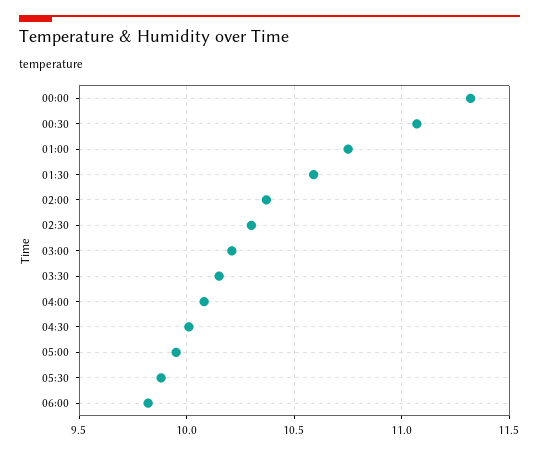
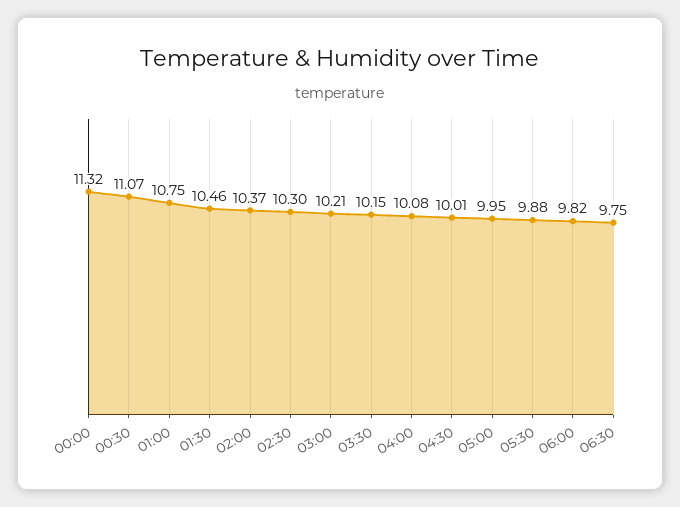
01:30: 10.6 -> 10.46
06:30: none -> 9.75

